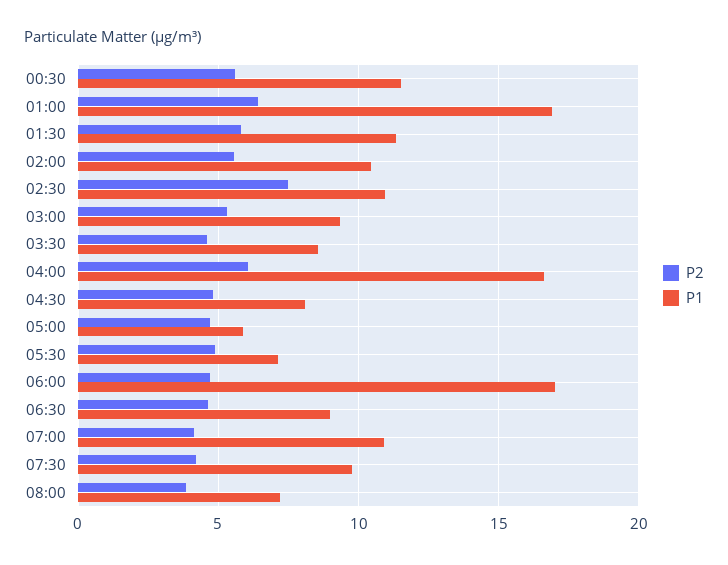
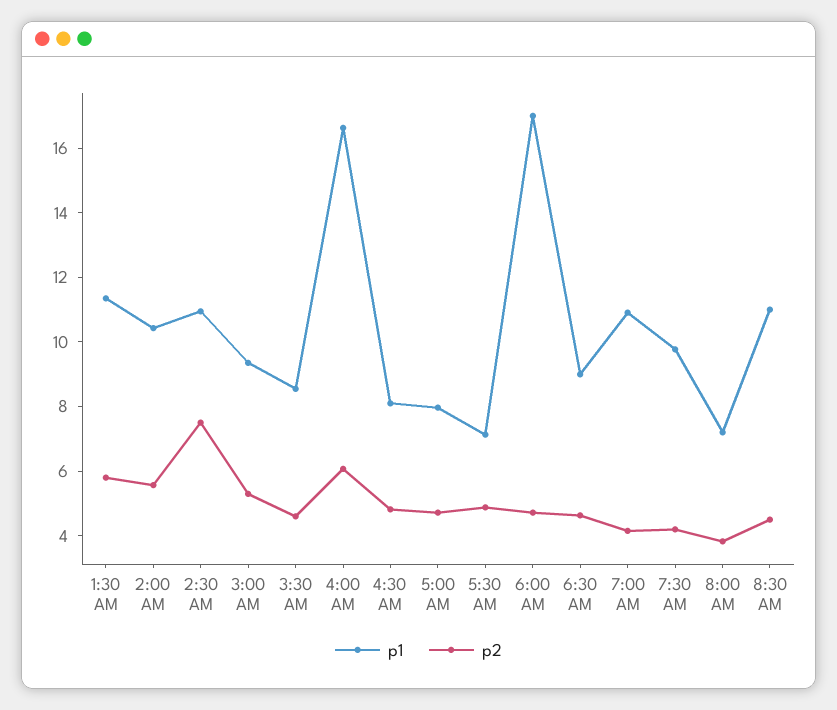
P2, 00:30: 5.5 -> none
P1, 00:30: 11.5 -> none
P2, 01:00: 6.5 -> none
P1, 01:00: 17 -> none
P1, 05:00: 6 -> 8
P1, 8:30 AM: none -> 11
P2, 8:30 AM: none -> 4.5

